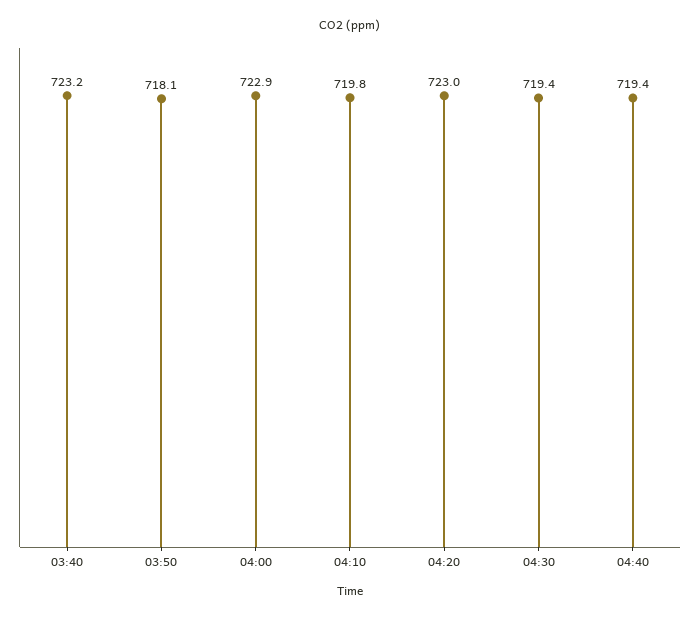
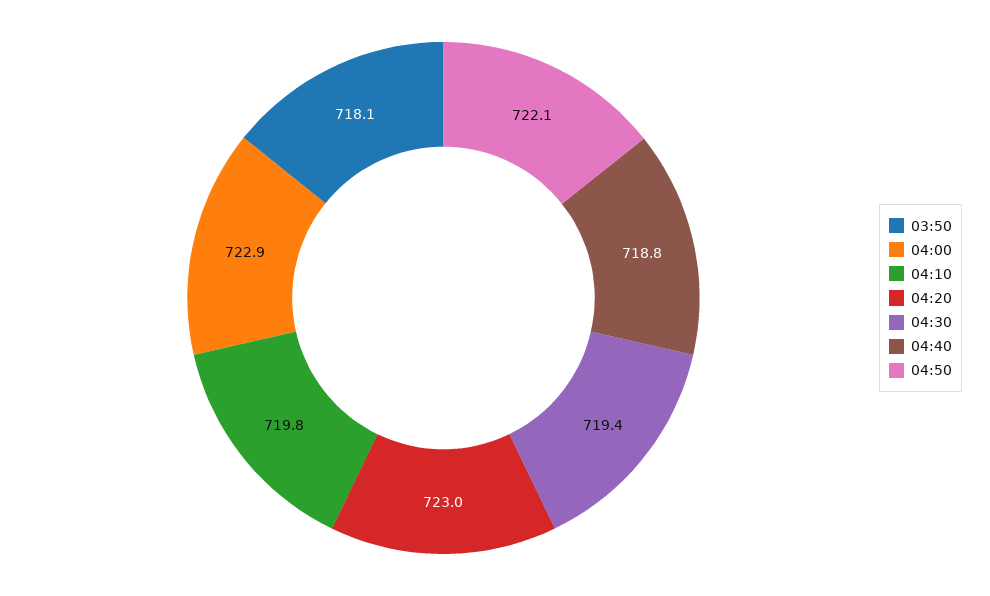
03:40: 723.2 -> none
04:40: 719.4 -> 718.8
04:50: none -> 722.1

